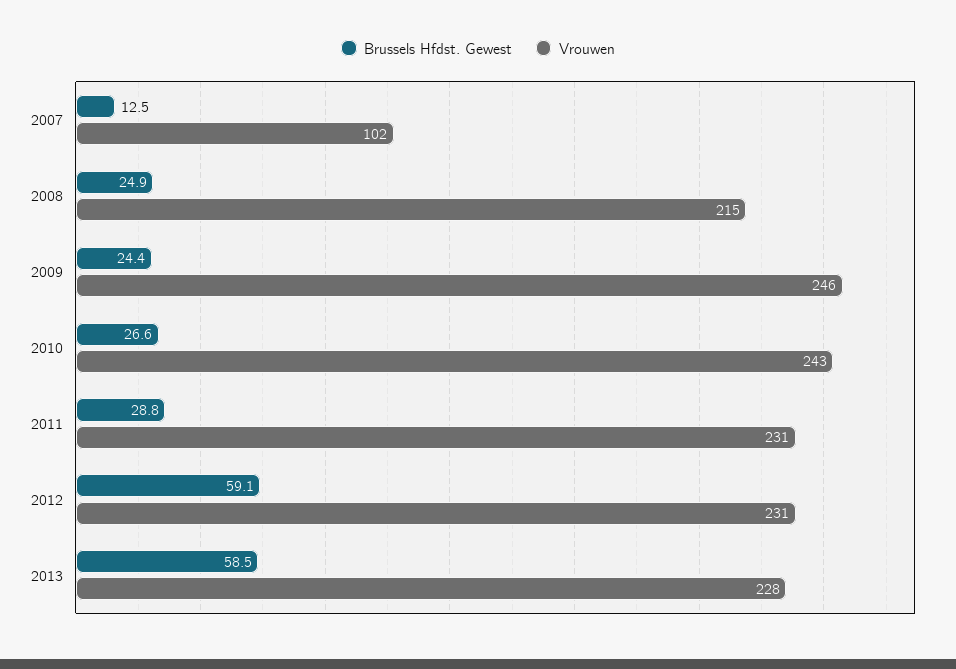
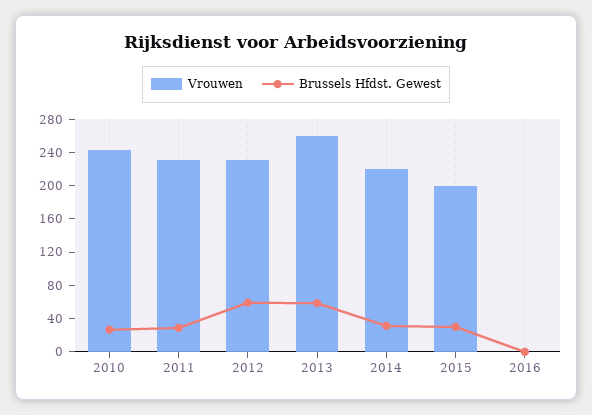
Brussels Hfdst. Gewest, 2007: 12.5 -> none
Vrouwen, 2007: 102 -> none
Brussels Hfdst. Gewest, 2008: 24.9 -> none
Vrouwen, 2008: 215 -> none
Brussels Hfdst. Gewest, 2009: 24.4 -> none
Vrouwen, 2009: 246 -> none
Vrouwen, 2013: 228 -> 260
Vrouwen, 2014: none -> 220
Brussels Hfdst. Gewest, 2014: none -> 30
Vrouwen, 2015: none -> 200
Brussels Hfdst. Gewest, 2015: none -> 30
Vrouwen, 2016: none -> 0
Brussels Hfdst. Gewest, 2016: none -> 0

